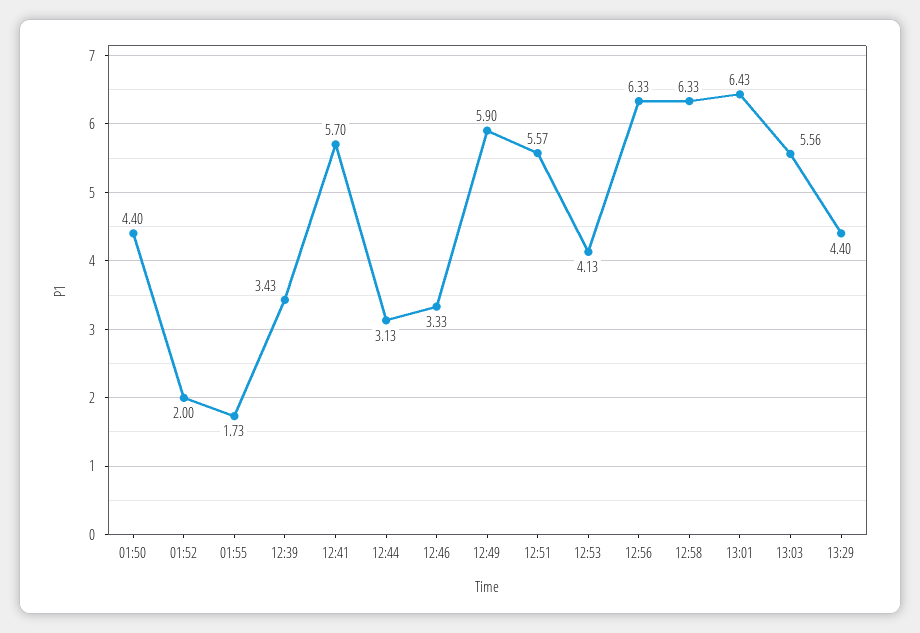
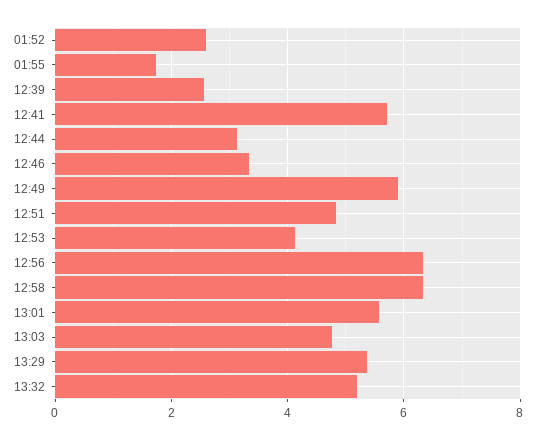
01:50: 4.4 -> none
01:52: 2 -> 2.6
12:39: 3.43 -> 2.6
12:51: 5.57 -> 4.8
13:01: 6.43 -> 5.6
13:03: 5.56 -> 4.8
13:29: 4.4 -> 5.4
13:32: none -> 5.2

